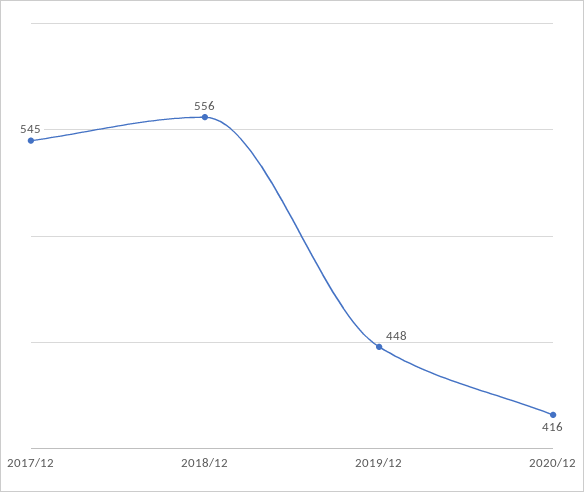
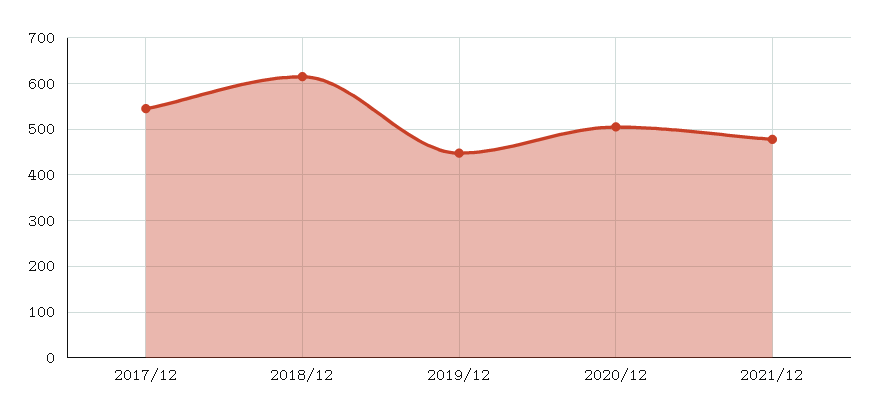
2018/12: 556 -> 620
2020/12: 416 -> 500
2021/12: none -> 480

